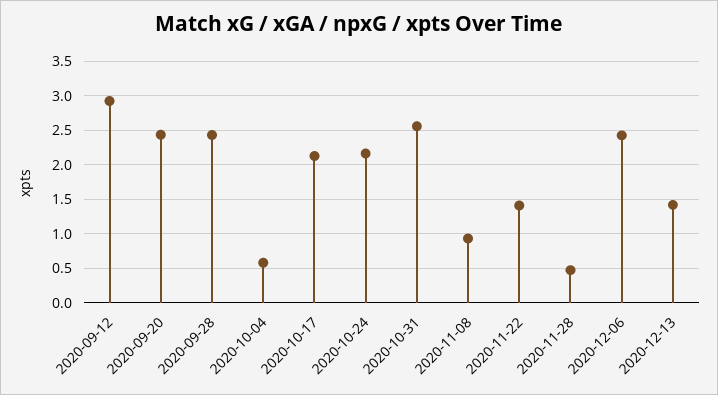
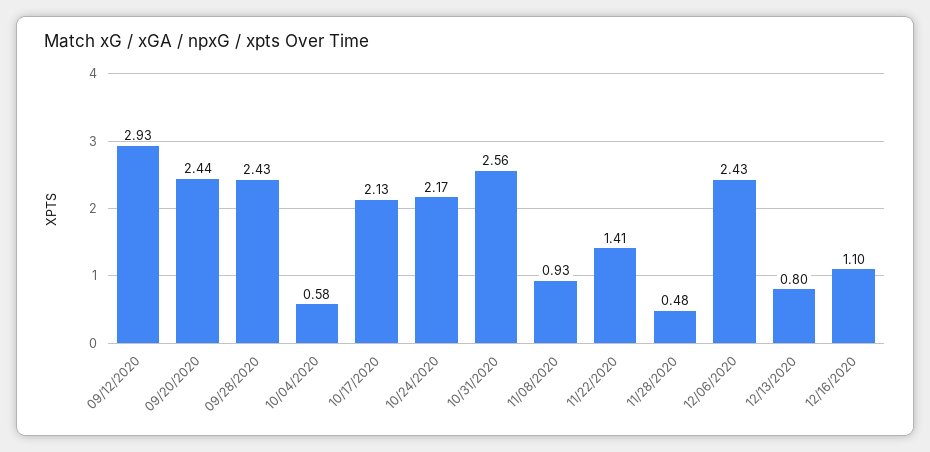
2020-12-13: 1.4 -> 0.8
12/16/2020: none -> 1.1

